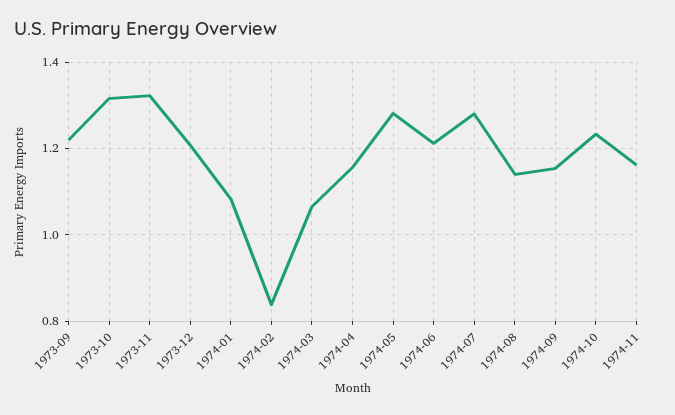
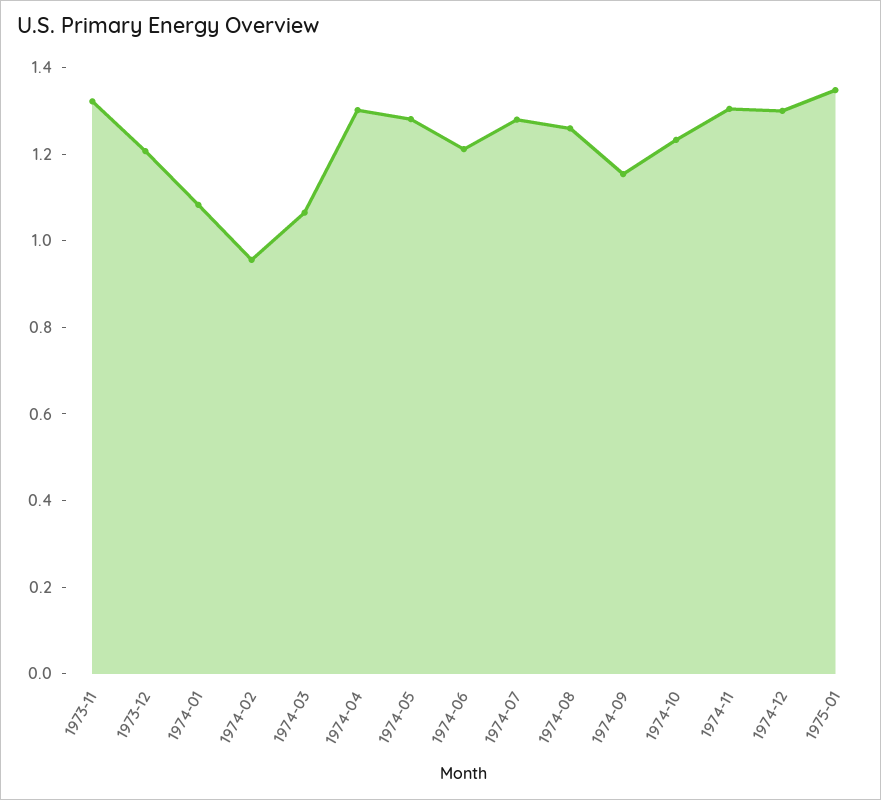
1973-09: 1.22 -> none
1973-10: 1.32 -> none
1974-02: 0.84 -> 0.95
1974-04: 1.16 -> 1.3
1974-08: 1.14 -> 1.25
1974-11: 1.16 -> 1.3
1974-12: none -> 1.3
1975-01: none -> 1.35

